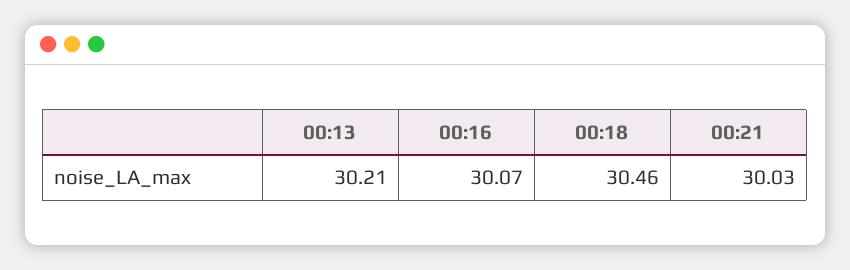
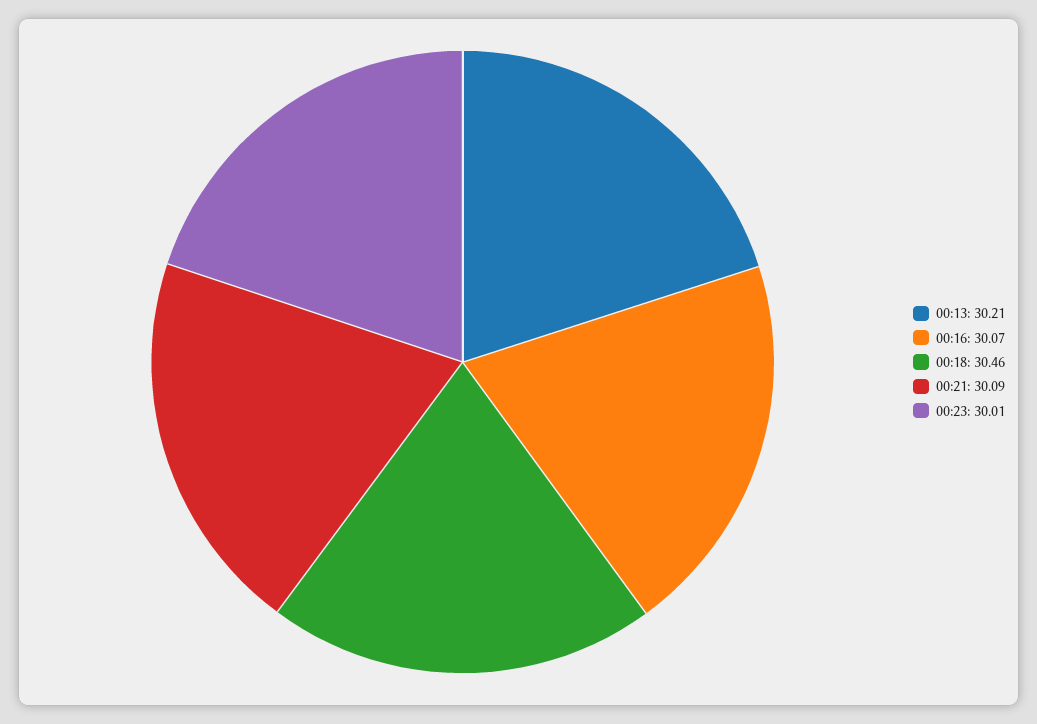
00:21: 30.03 -> 30.09
00:23: none -> 30.01

